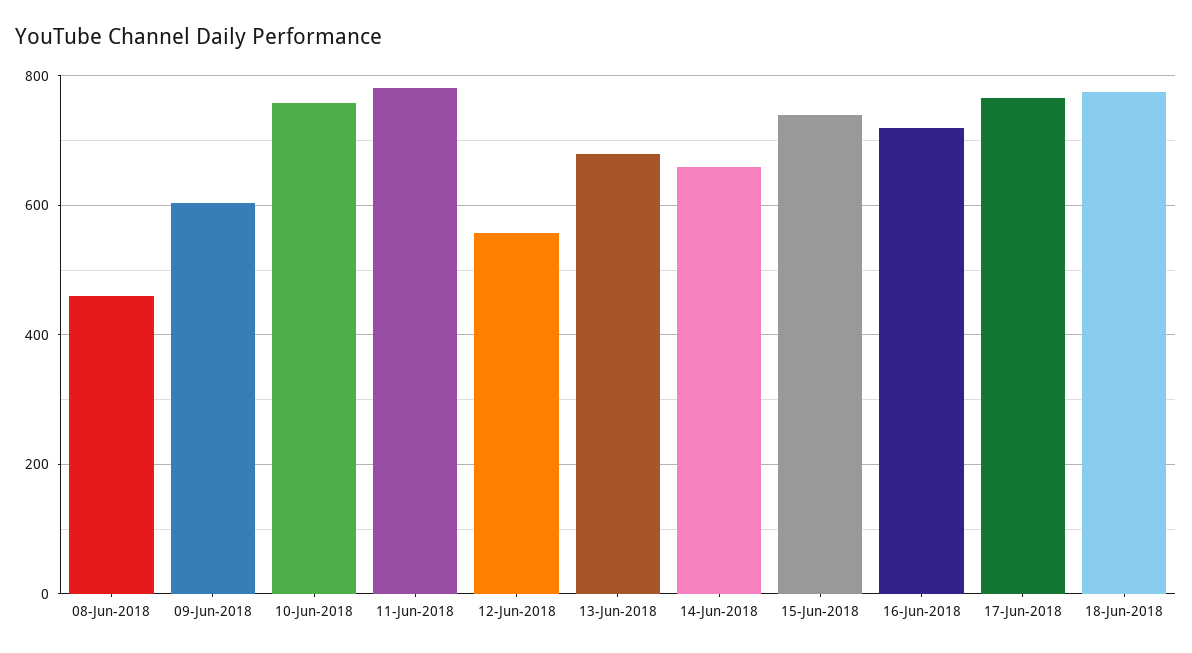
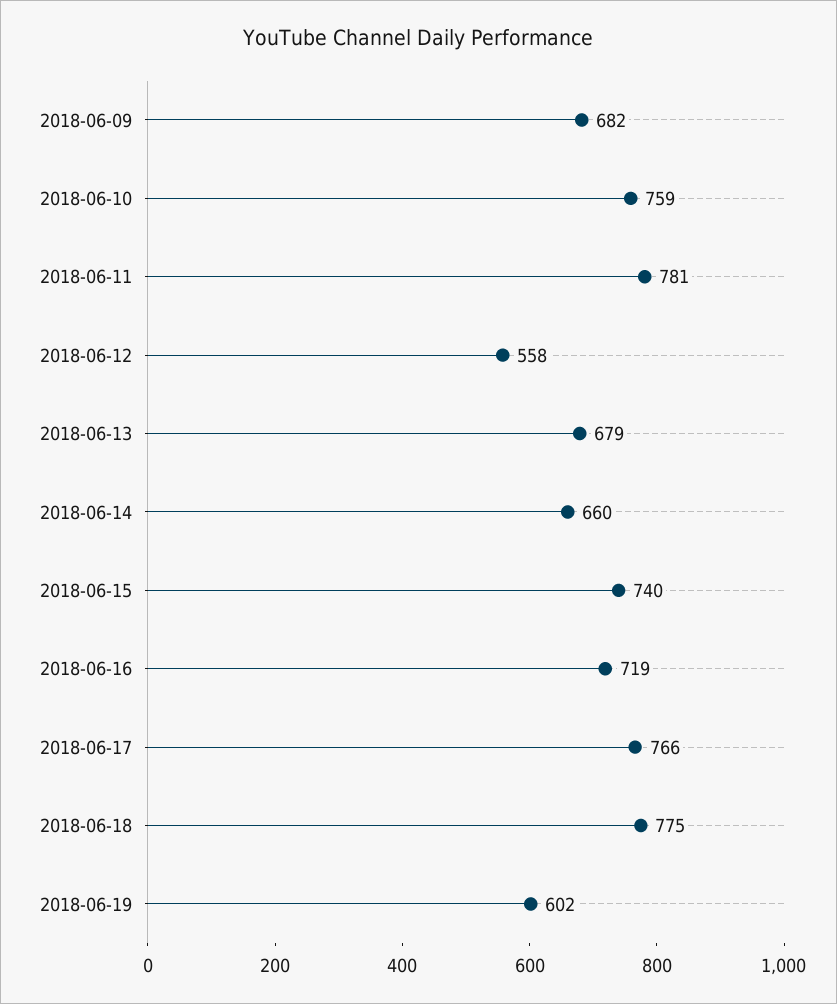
08-Jun-2018: 460 -> none
09-Jun-2018: 600 -> 682
2018-06-19: none -> 602

